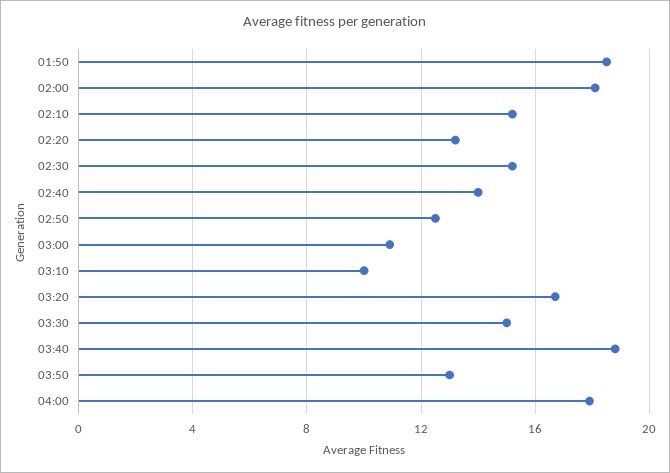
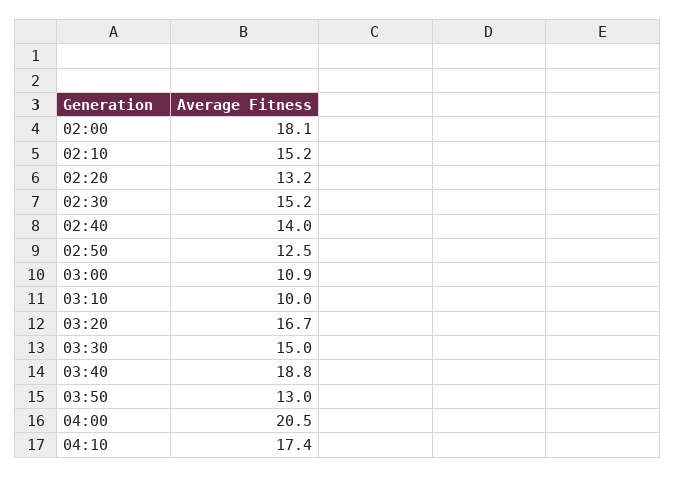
01:50: 18.5 -> none
04:00: 18 -> 20.5
04:10: none -> 17.4

